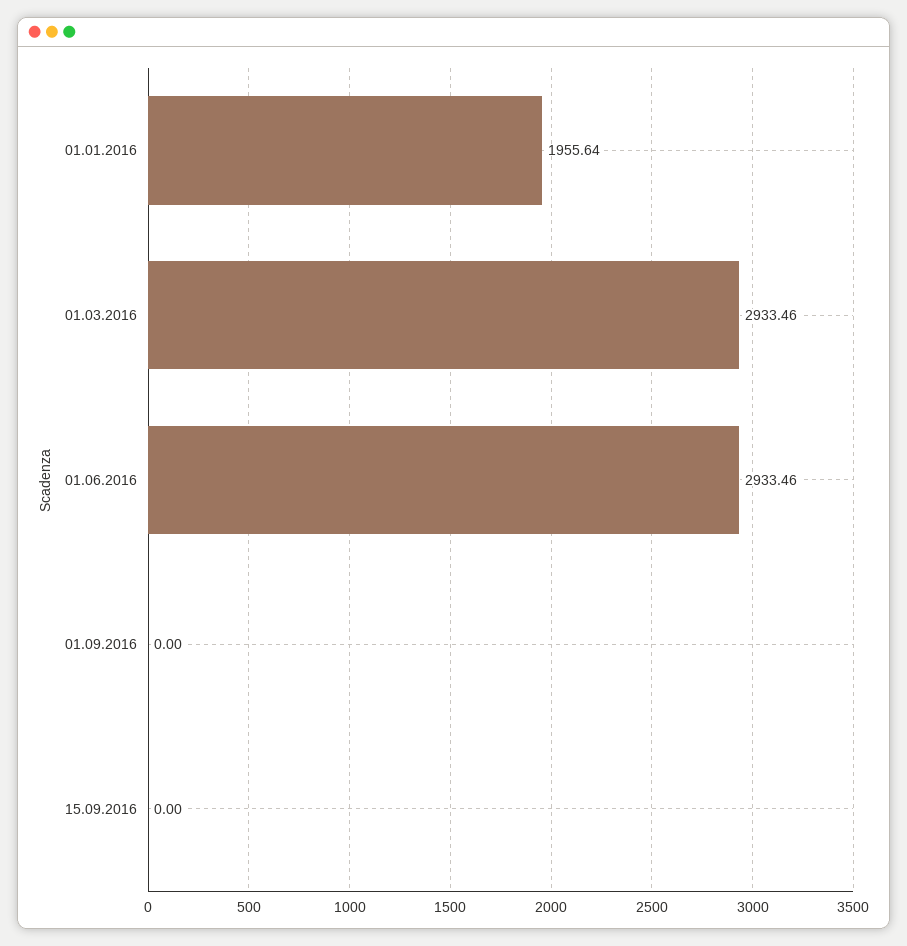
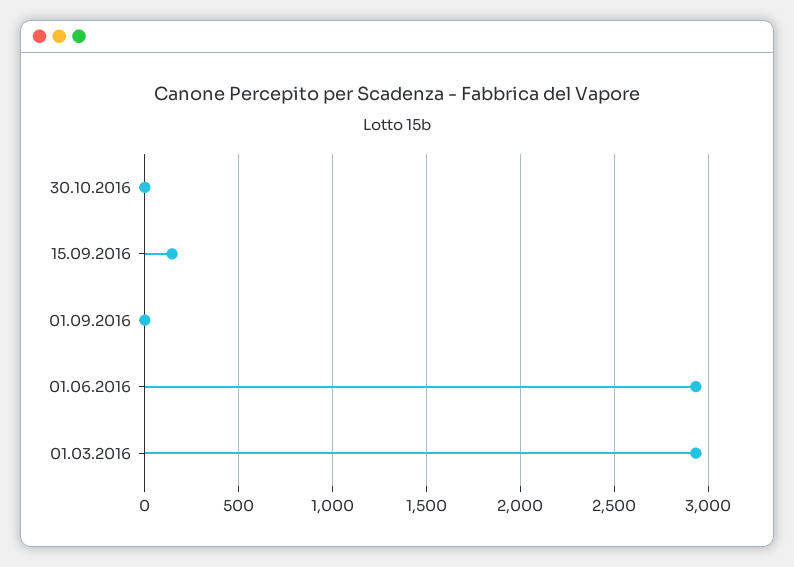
01.01.2016: 1955.64 -> none
15.09.2016: 0 -> 150
30.10.2016: none -> 0

